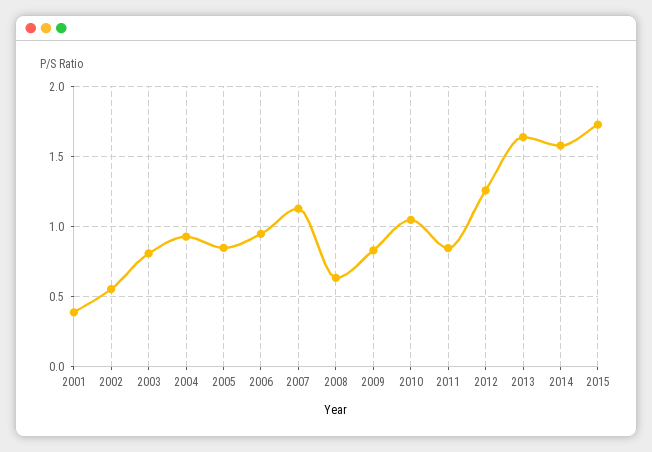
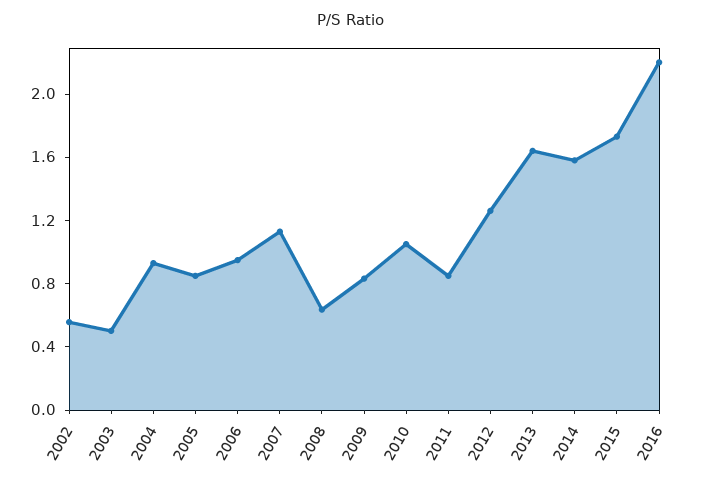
2001: 0.4 -> none
2003: 0.8 -> 0.5
2016: none -> 2.2

